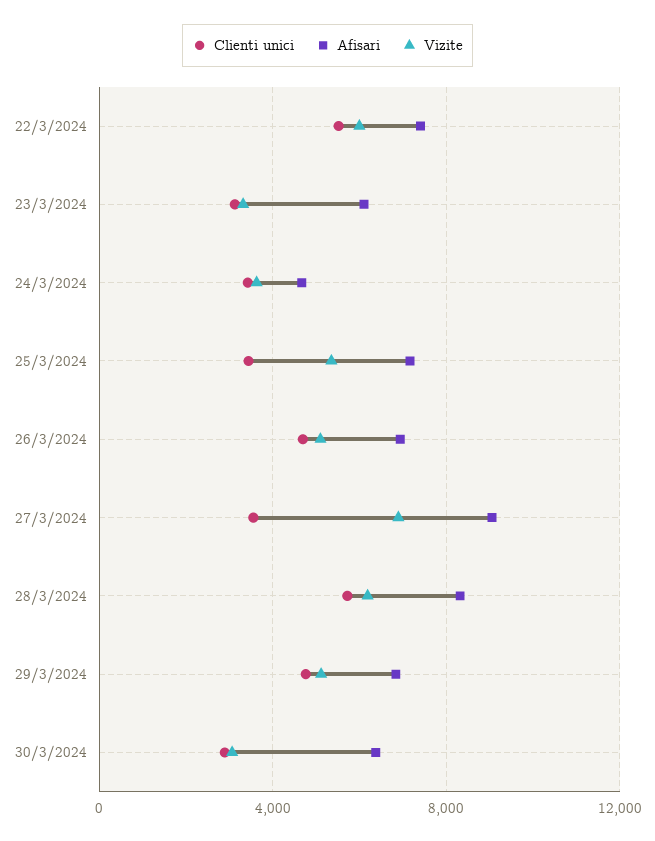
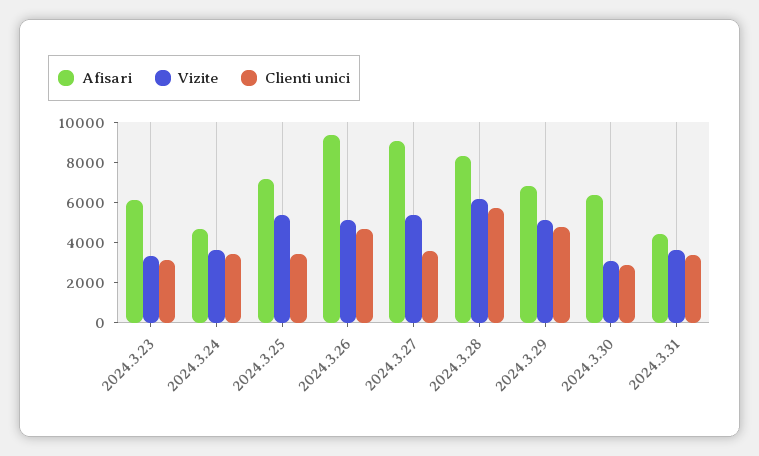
Clienti unici, 22/3/2024: 5500 -> none
Afisari, 22/3/2024: 7500 -> none
Vizite, 22/3/2024: 6000 -> none
Afisari, 26/3/2024: 7000 -> 9500
Vizite, 27/3/2024: 7000 -> 5500
Afisari, 2024.3.31: none -> 4500
Vizite, 2024.3.31: none -> 3500
Clienti unici, 2024.3.31: none -> 3500

